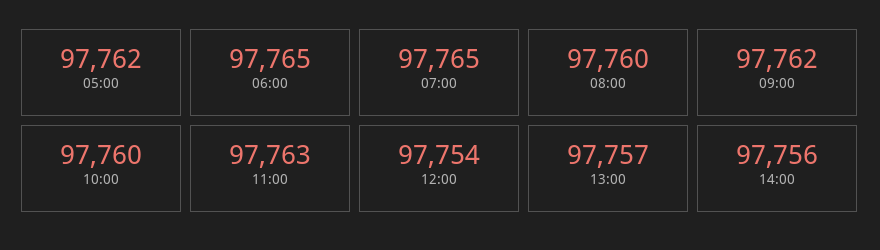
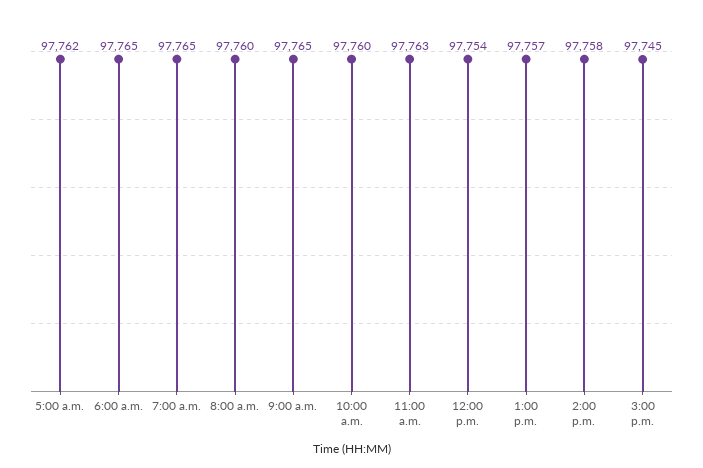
09:00: 97762 -> 97765
14:00: 97756 -> 97758
3:00 p.m.: none -> 97745

